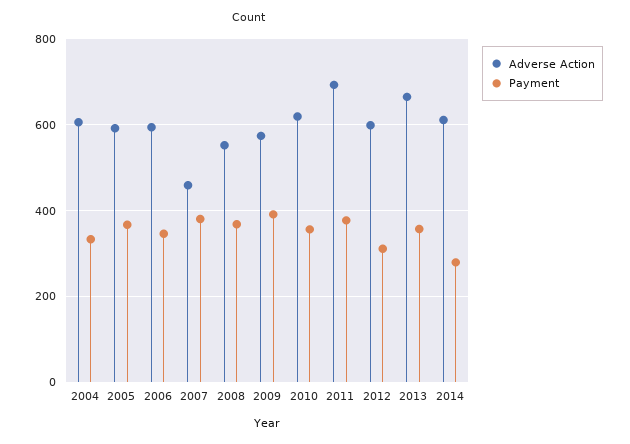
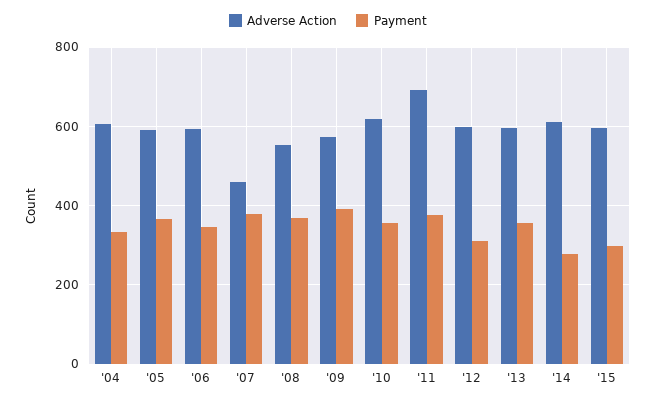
Adverse Action, 2013: 660 -> 600
Adverse Action, '15: none -> 600
Payment, '15: none -> 300

